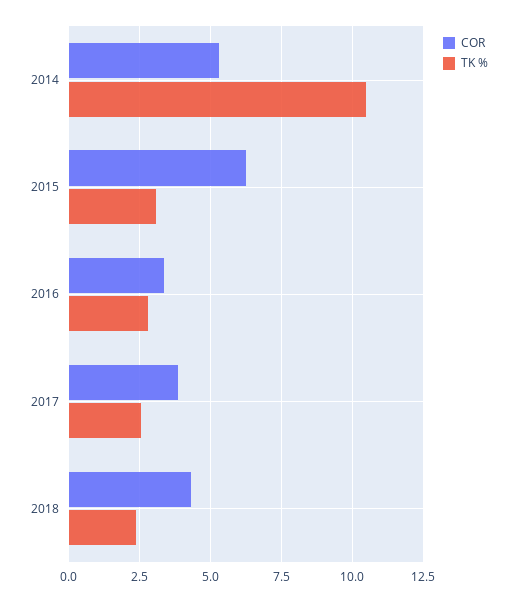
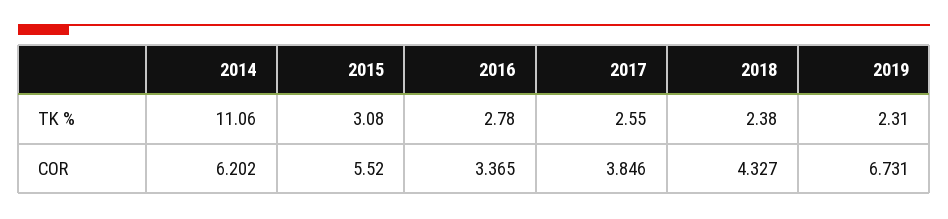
COR, 2014: 5.25 -> 6.202
TK %, 2014: 10.5 -> 11.06
COR, 2015: 6.25 -> 5.52
TK %, 2019: none -> 2.31
COR, 2019: none -> 6.731

